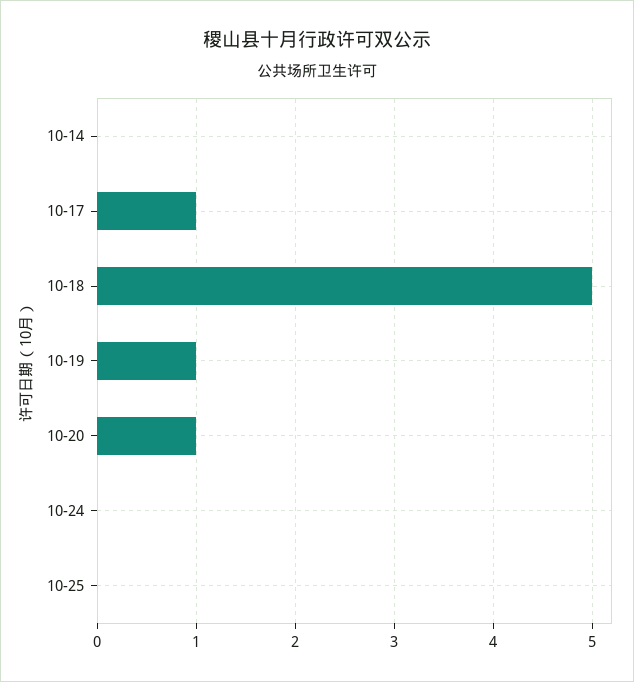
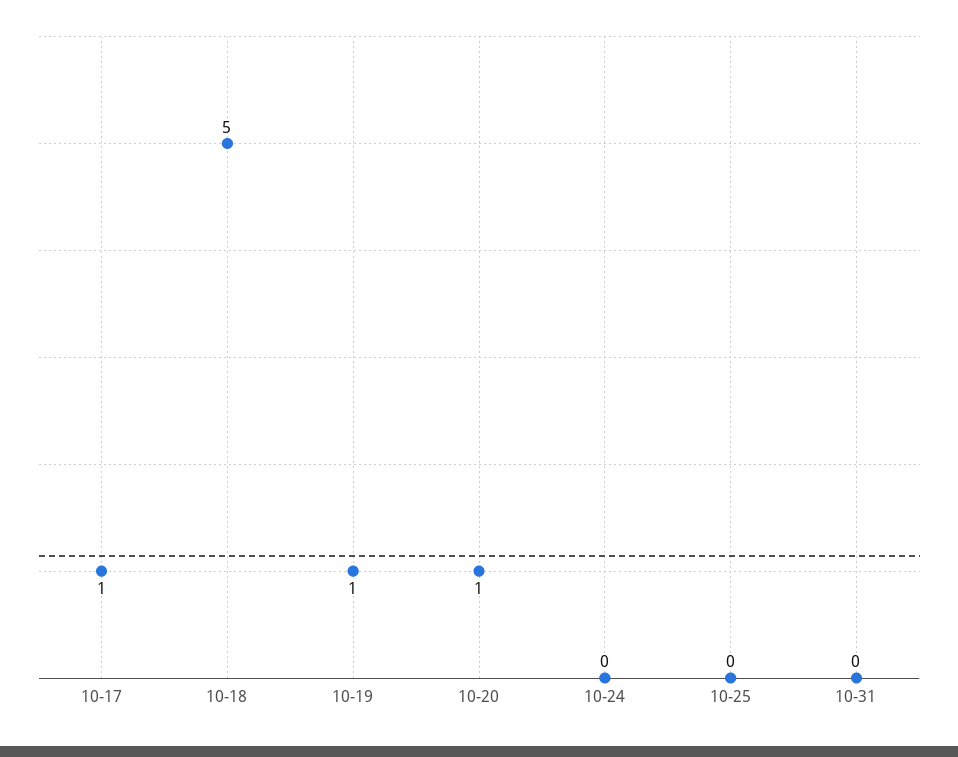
10-14: 0 -> none
10-31: none -> 0

